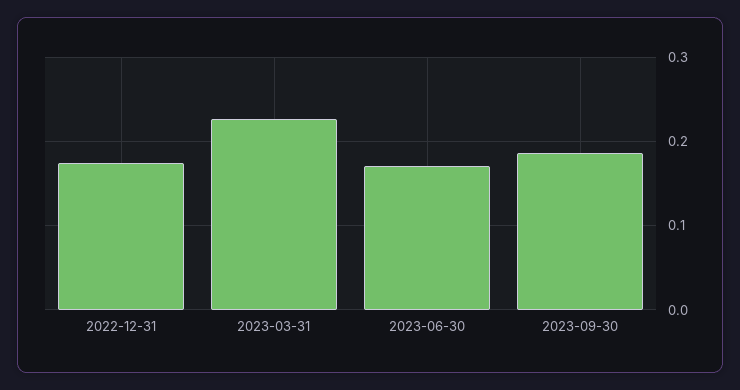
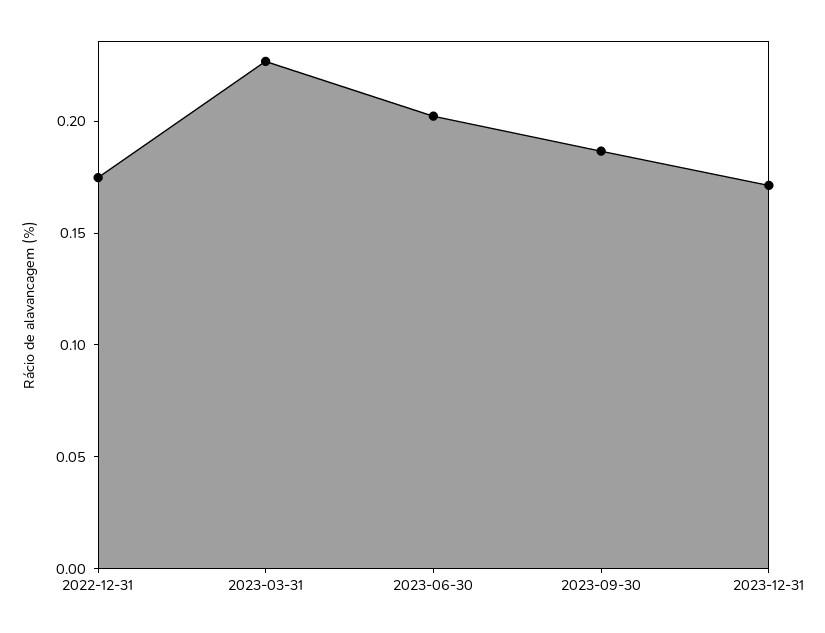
2023-06-30: 0.17 -> 0.2
2023-12-31: none -> 0.17

